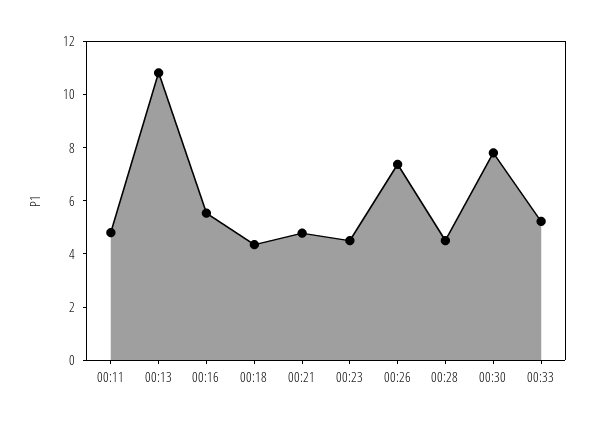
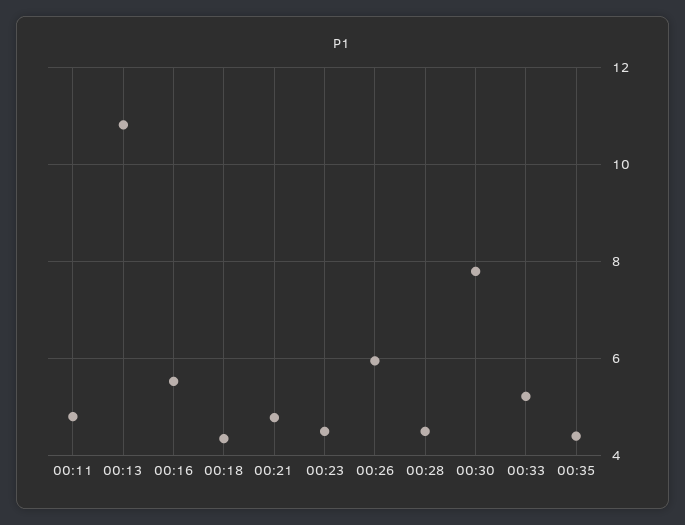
00:26: 7.5 -> 6
00:35: none -> 4.4

